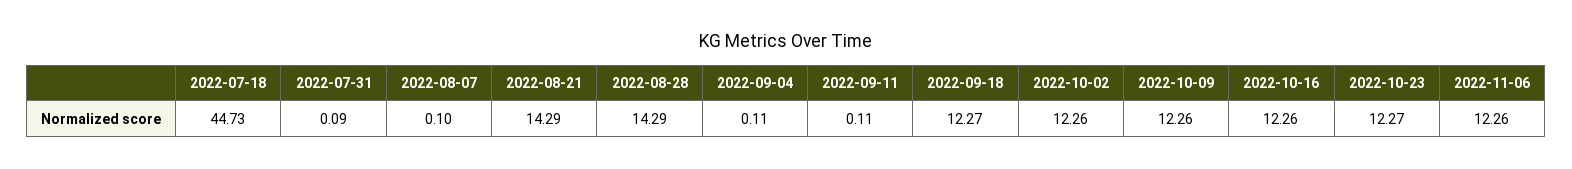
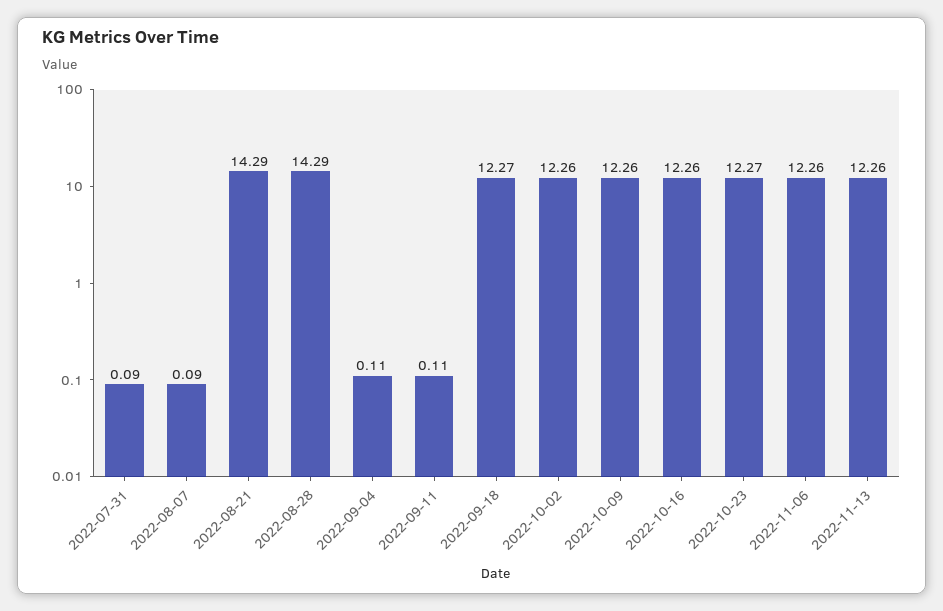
2022-07-18: 44.73 -> none
2022-08-07: 0.1 -> 0.09
2022-11-13: none -> 12.26

